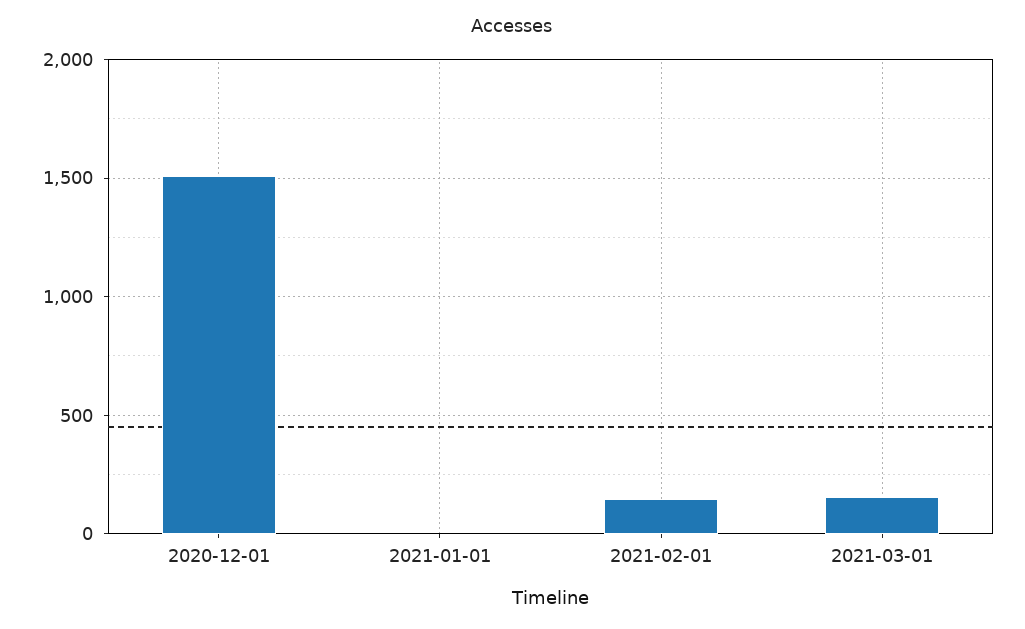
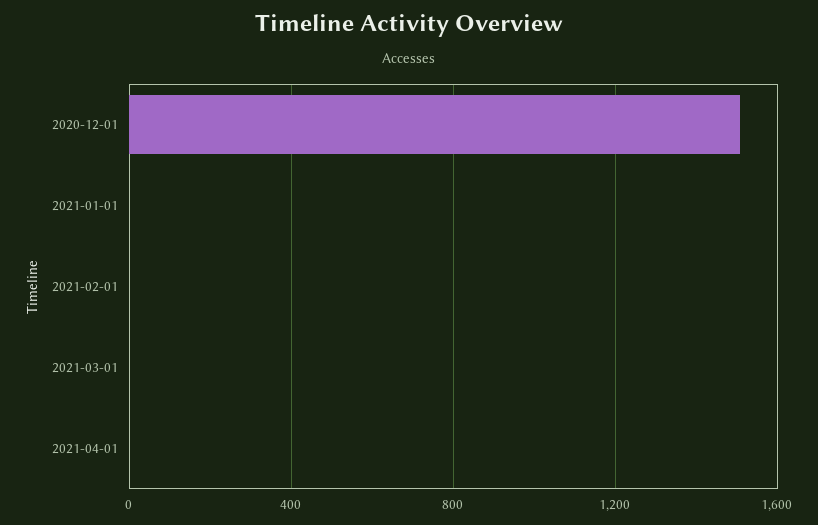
2021-02-01: 150 -> 0
2021-03-01: 150 -> 0
2021-04-01: none -> 0

